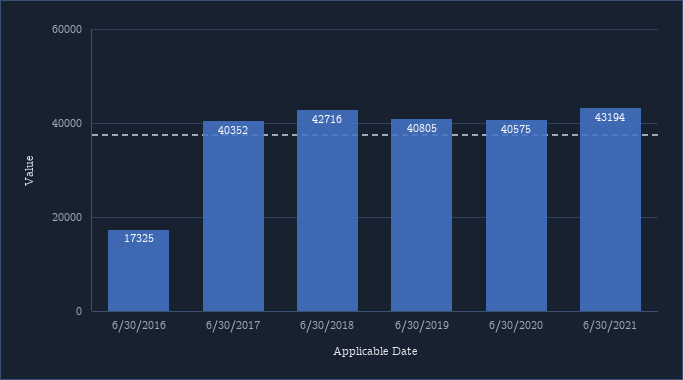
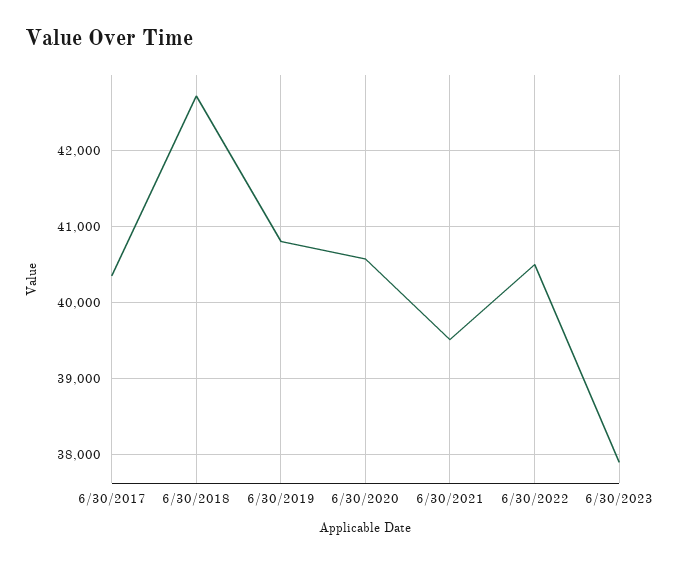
6/30/2016: 17325 -> none
6/30/2021: 43194 -> 39500
6/30/2022: none -> 40500
6/30/2023: none -> 37900

